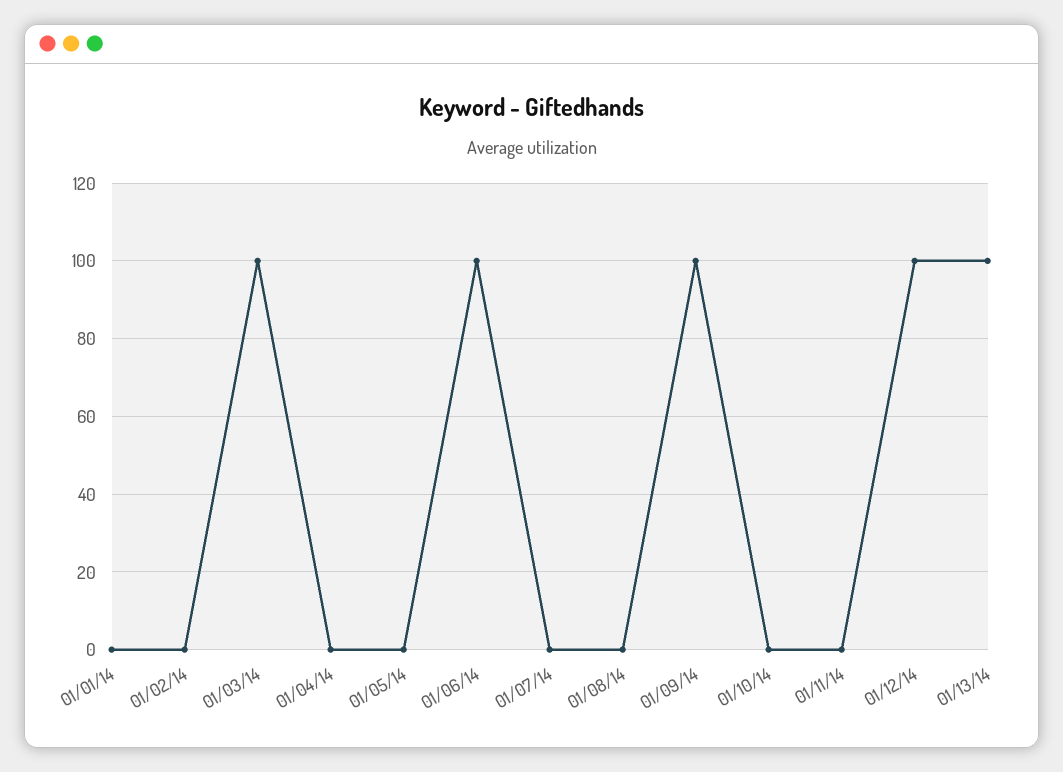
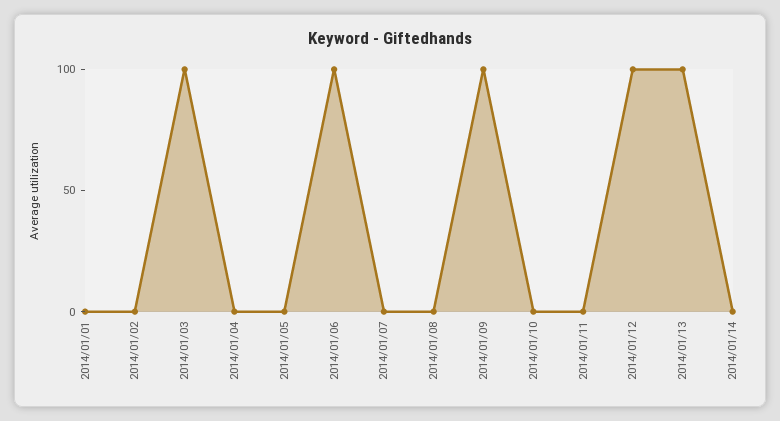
2014/01/14: none -> 0

